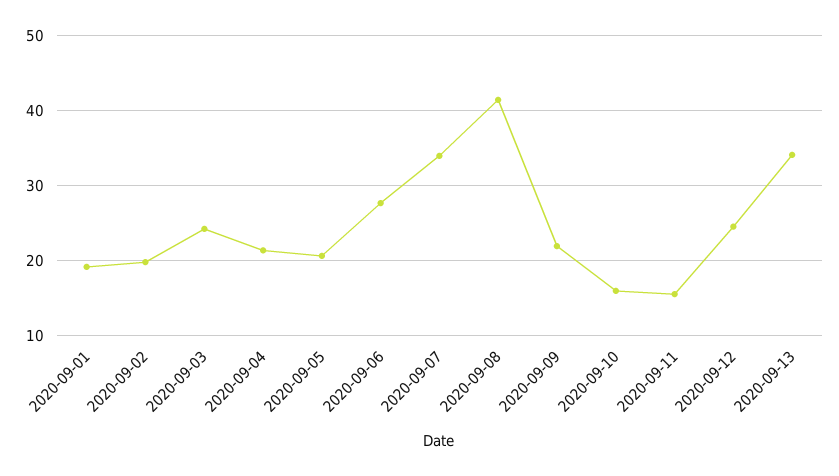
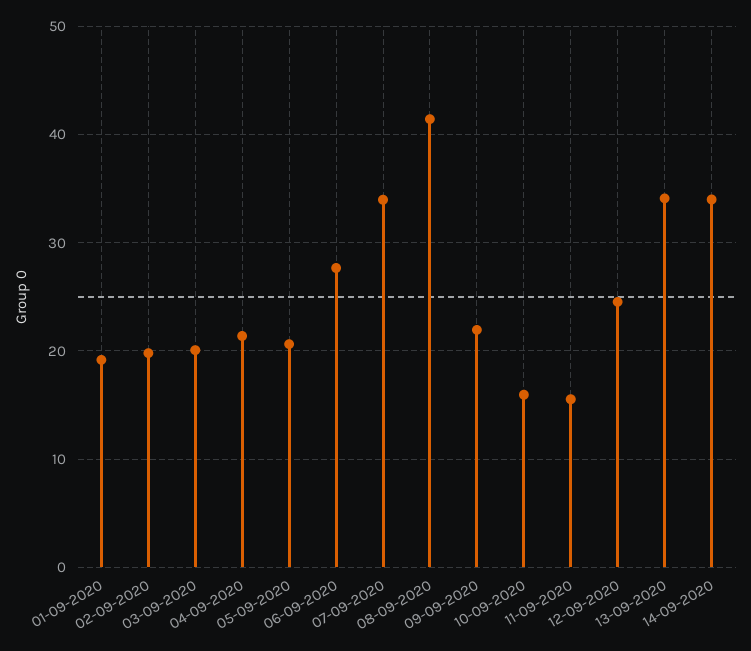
2020-09-03: 24 -> 20
14-09-2020: none -> 34

